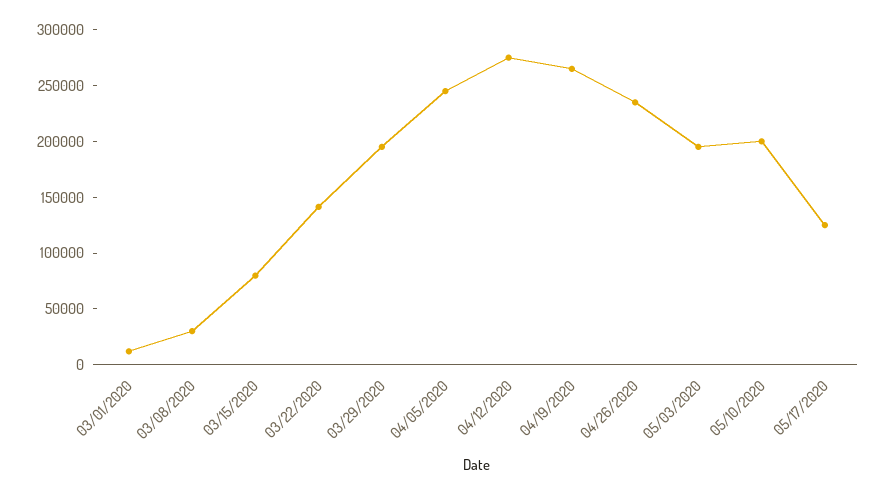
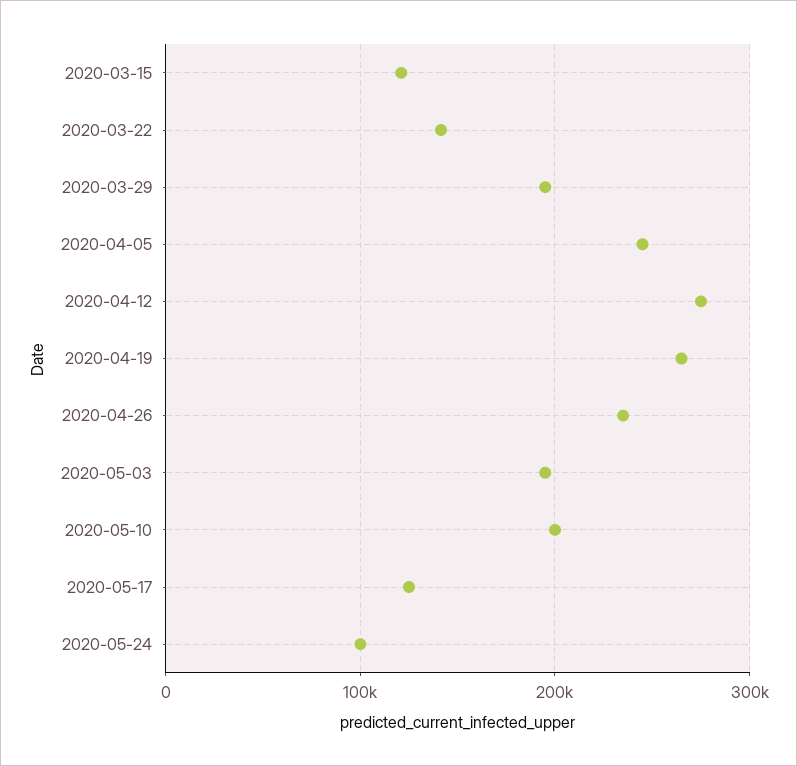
03/01/2020: 10000 -> none
03/08/2020: 30000 -> none
03/15/2020: 80000 -> 120000
2020-05-24: none -> 100000

